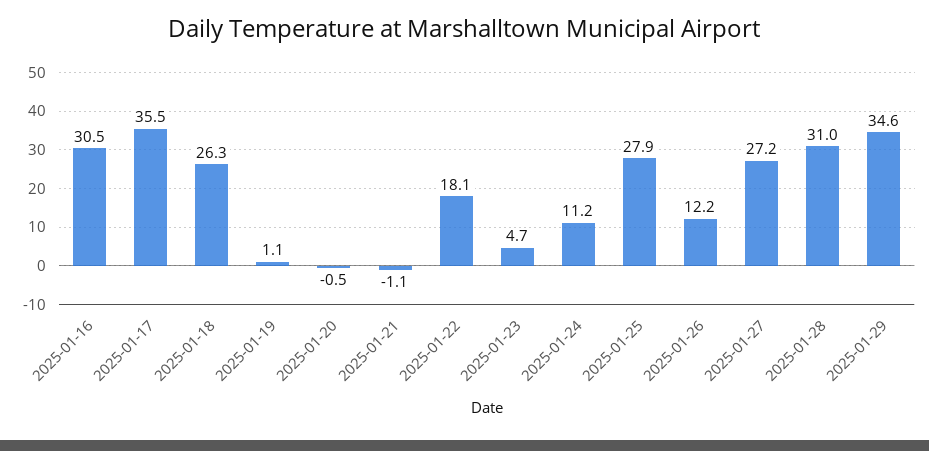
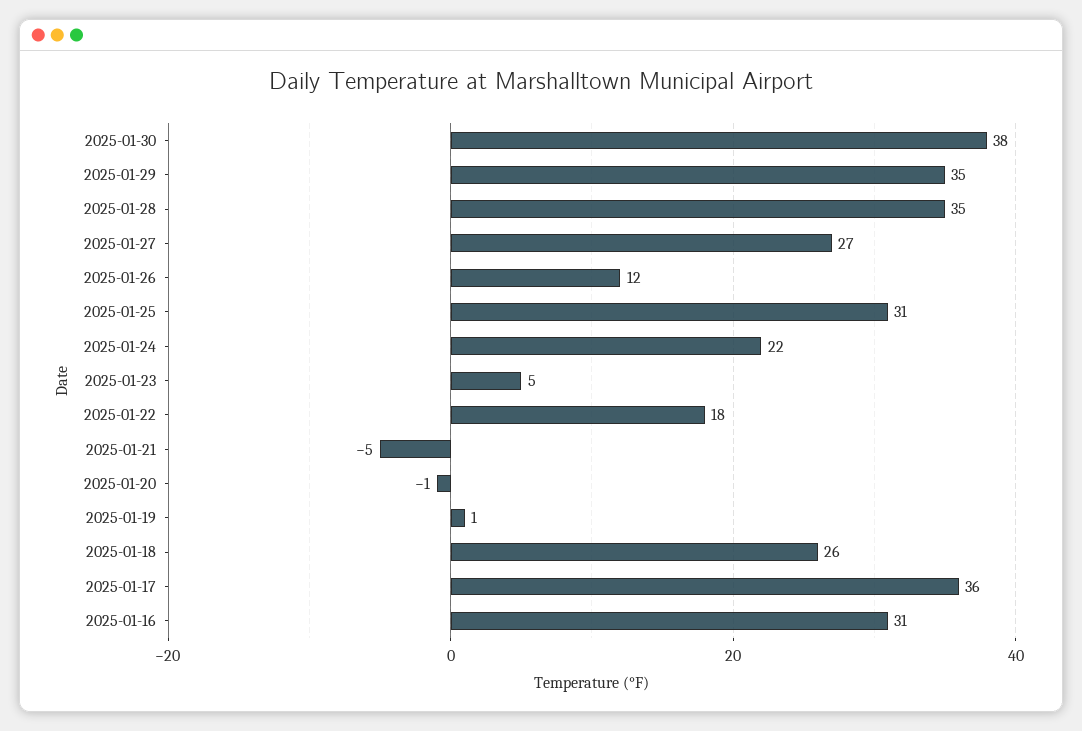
2025-01-21: -1.1 -> -5
2025-01-24: 11.2 -> 22
2025-01-25: 27.9 -> 31
2025-01-28: 31 -> 35
2025-01-30: none -> 38

